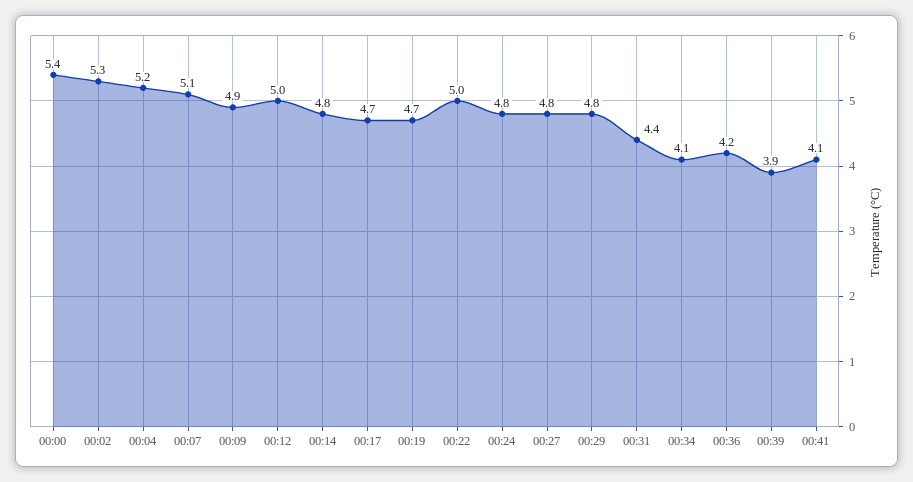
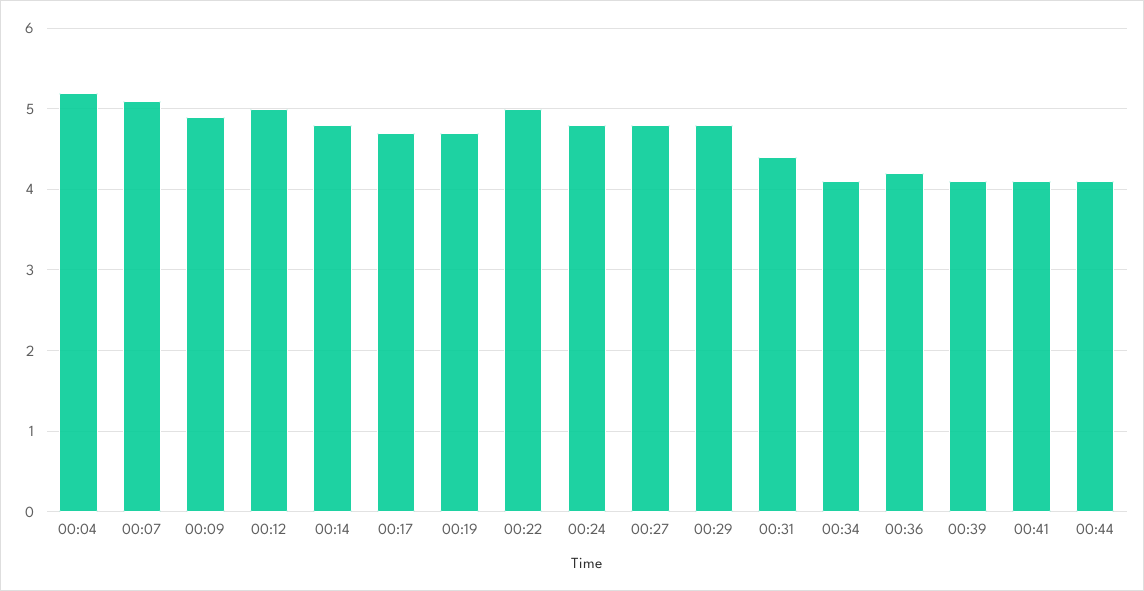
00:00: 5.4 -> none
00:02: 5.3 -> none
00:39: 3.9 -> 4.1
00:44: none -> 4.1

